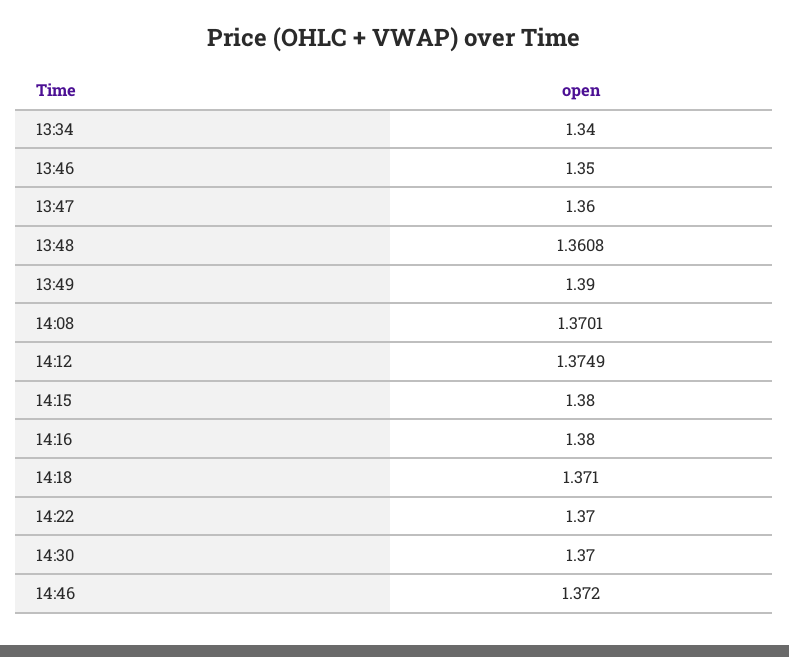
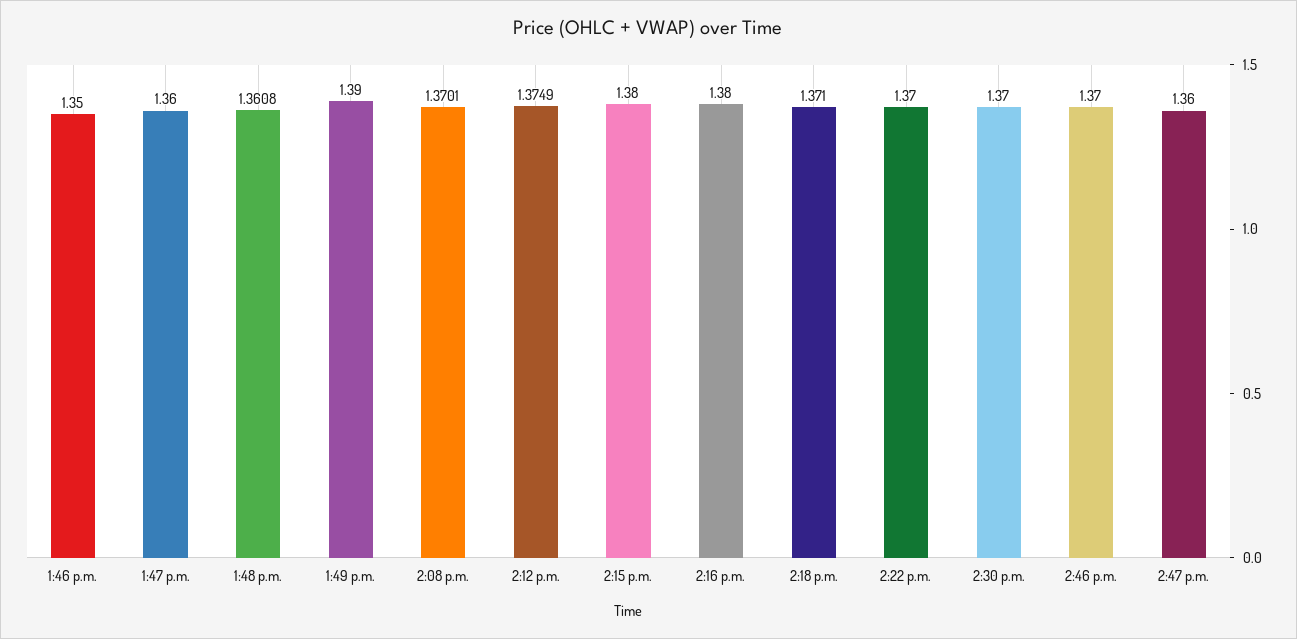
13:34: 1.34 -> none
14:46: 1.372 -> 1.37
2:47 p.m.: none -> 1.36

